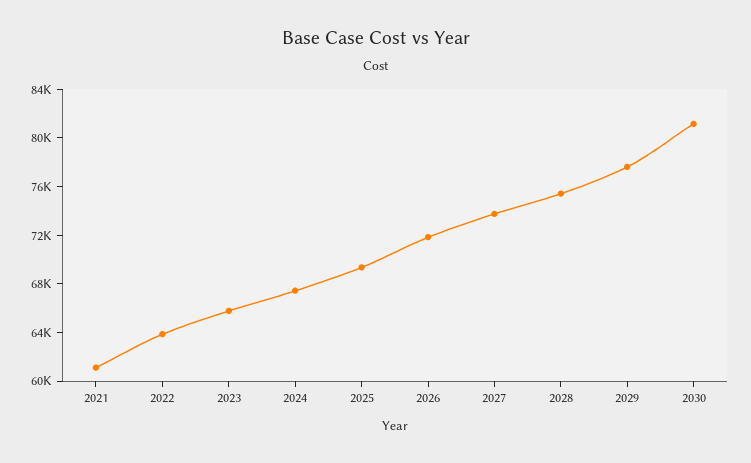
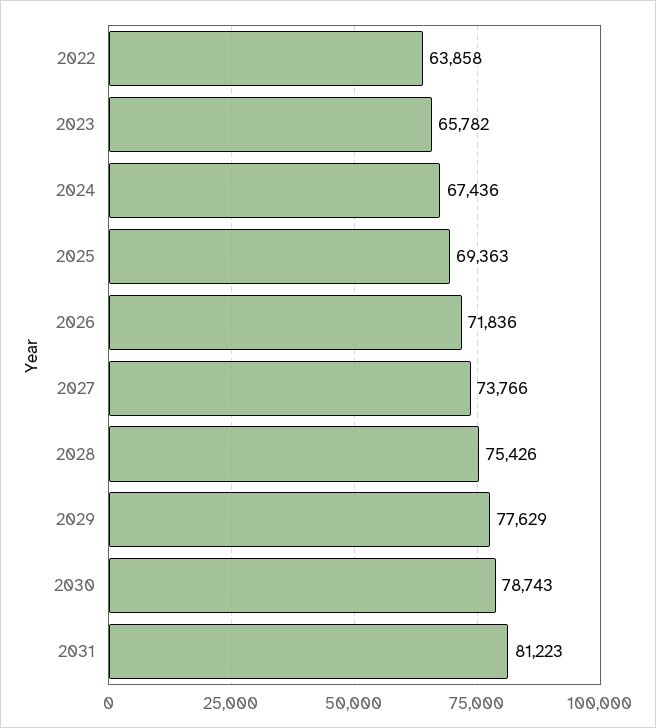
2021: 61000 -> none
2030: 81000 -> 78743
2031: none -> 81223

